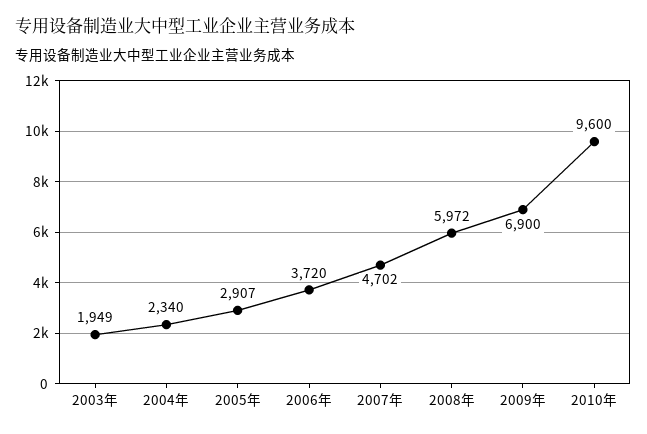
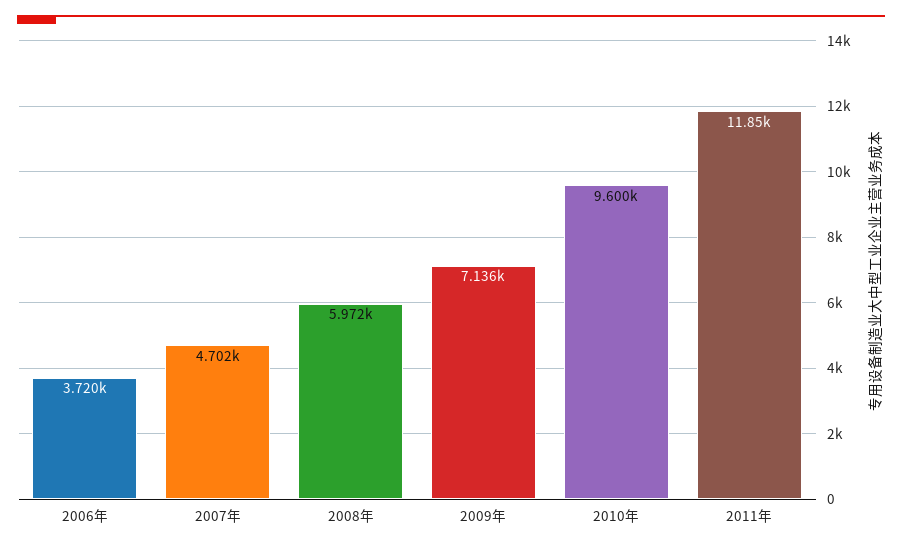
2003年: 1949 -> none
2004年: 2340 -> none
2005年: 2907 -> none
2009年: 6900 -> 7136
2011年: none -> 11850

